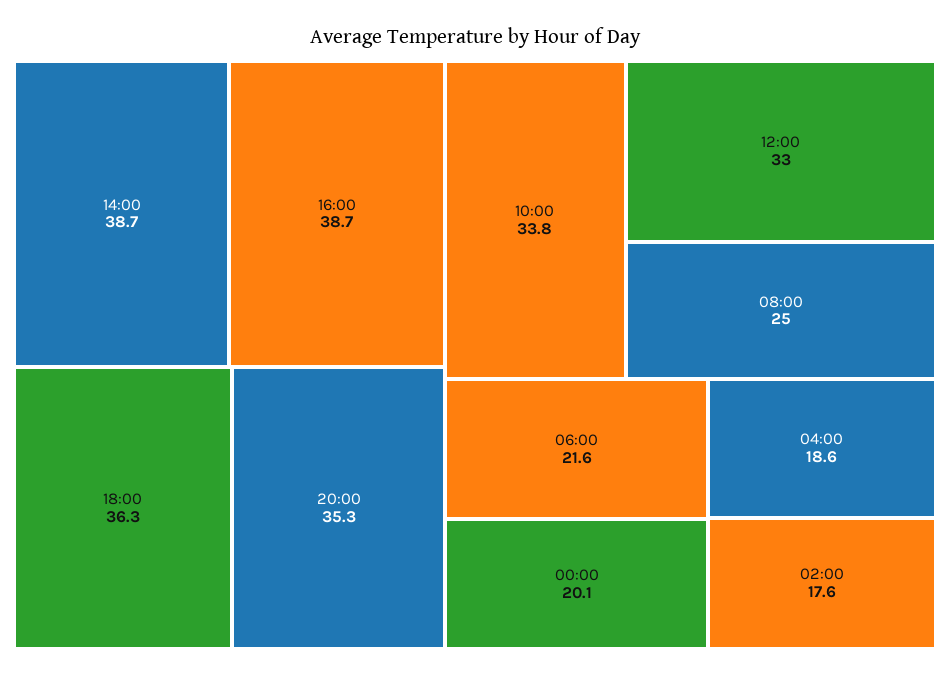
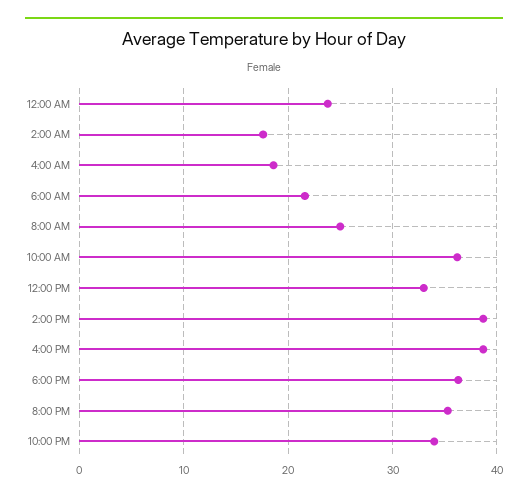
10:00: 33.8 -> 36
00:00: 20.1 -> 24
10:00 PM: none -> 34

